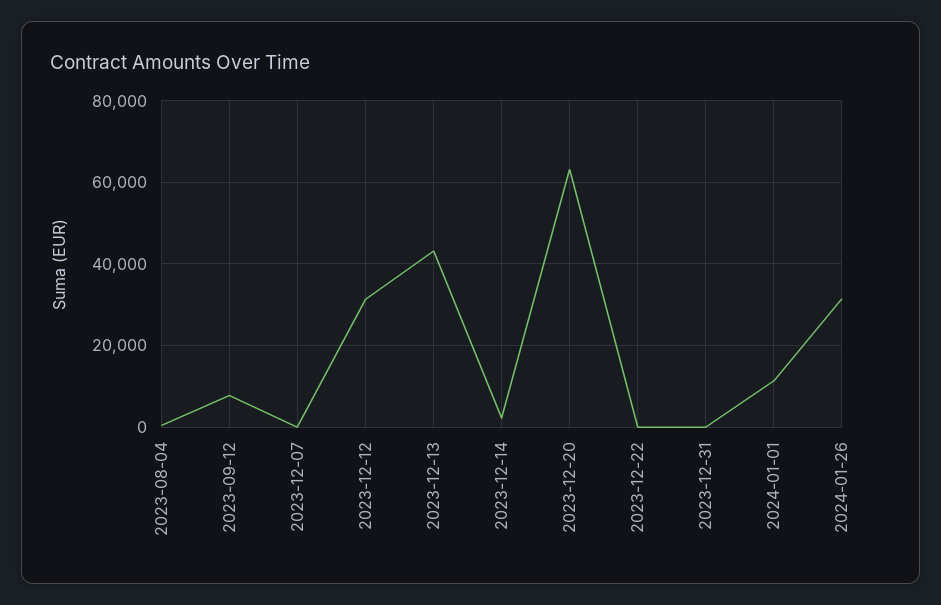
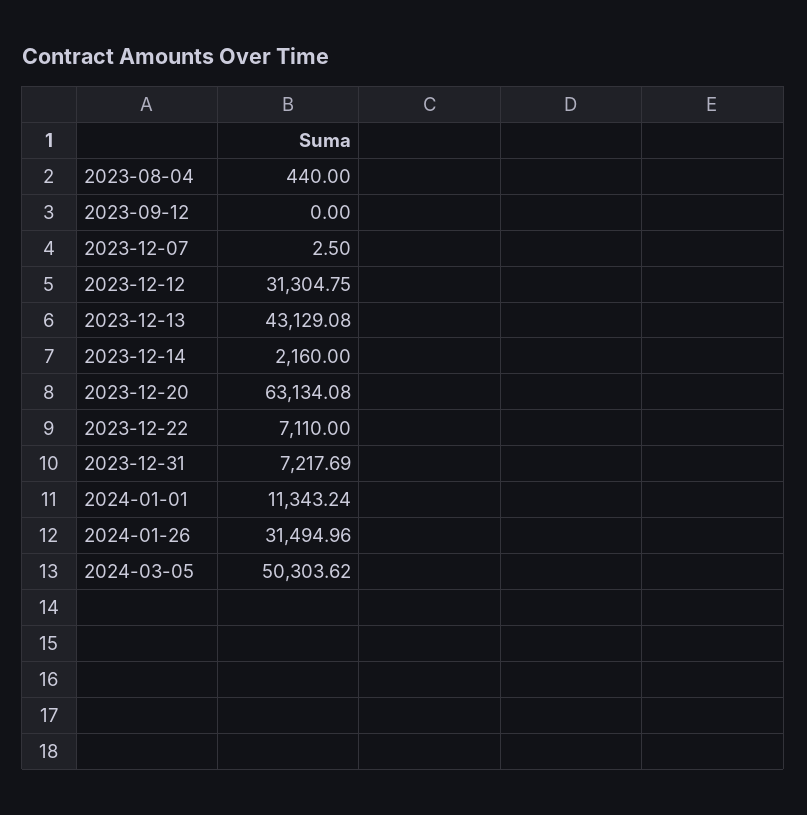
2023-09-12: 8000 -> 0
2023-12-22: 0 -> 7110
2023-12-31: 0 -> 7217.69
2024-03-05: none -> 50303.62

